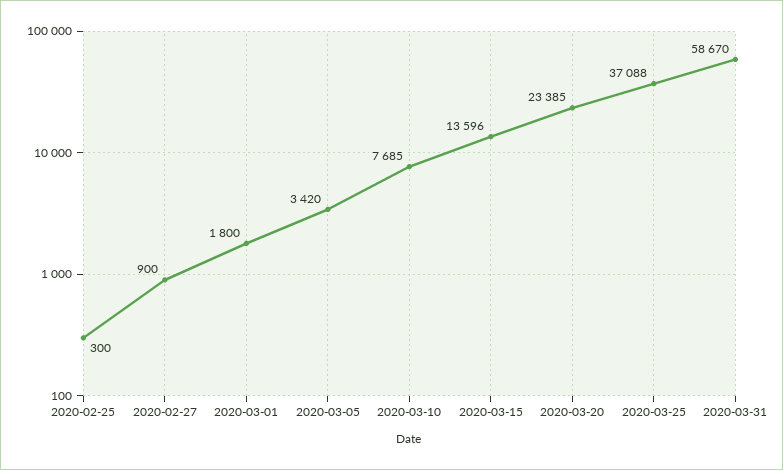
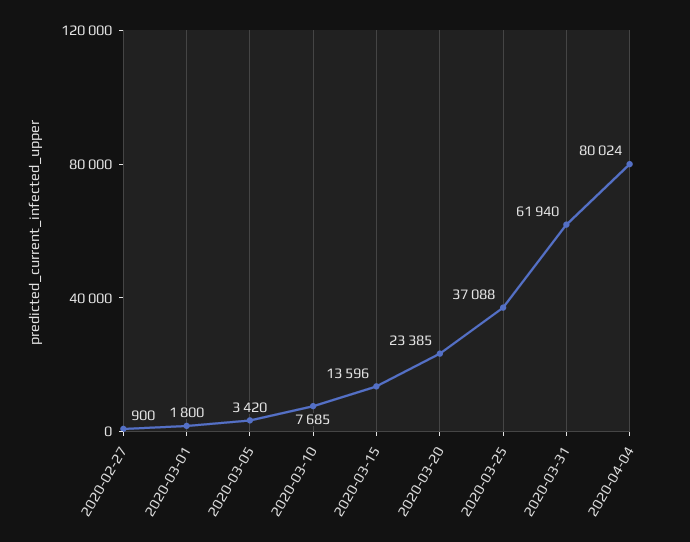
2020-02-25: 300 -> none
2020-03-31: 58670 -> 61940
2020-04-04: none -> 80024

